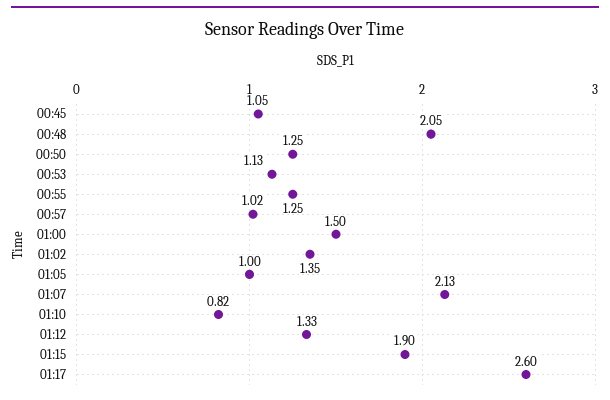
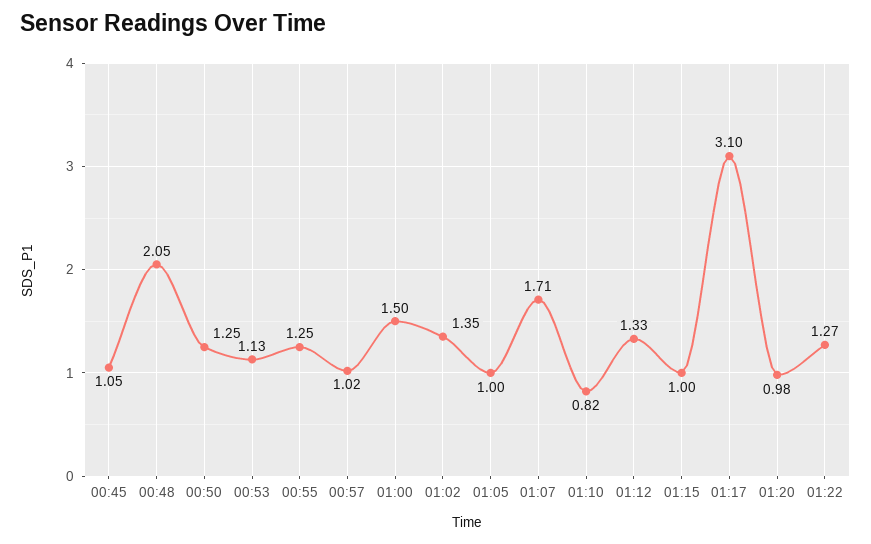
01:07: 2.13 -> 1.71
01:15: 1.9 -> 1
01:17: 2.6 -> 3.1
01:20: none -> 0.98
01:22: none -> 1.27

